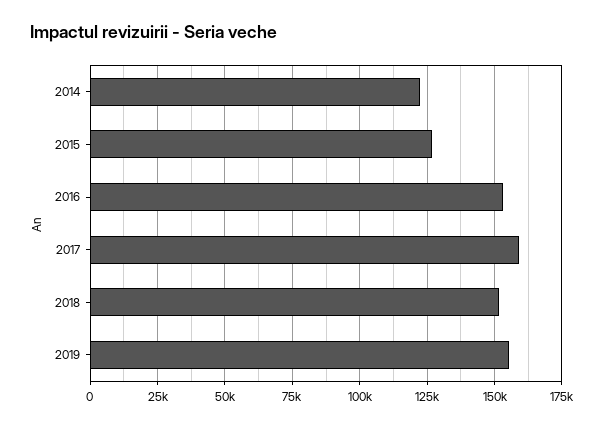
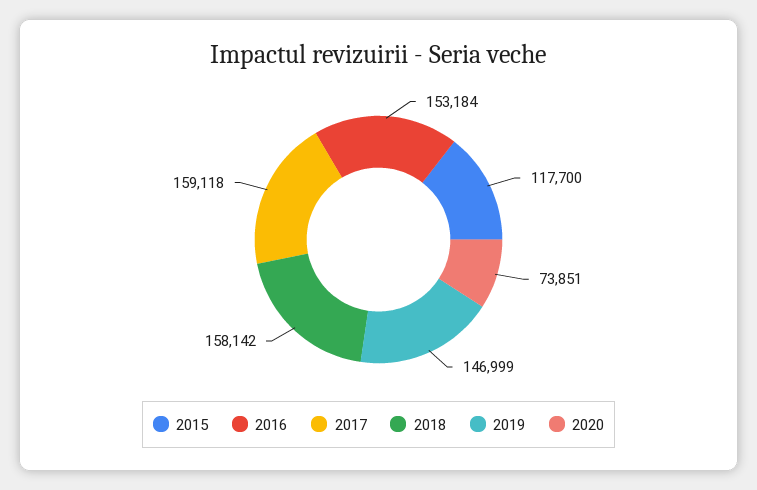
2014: 122500 -> none
2015: 127500 -> 117700
2018: 152500 -> 158142
2019: 155000 -> 146999
2020: none -> 73851

